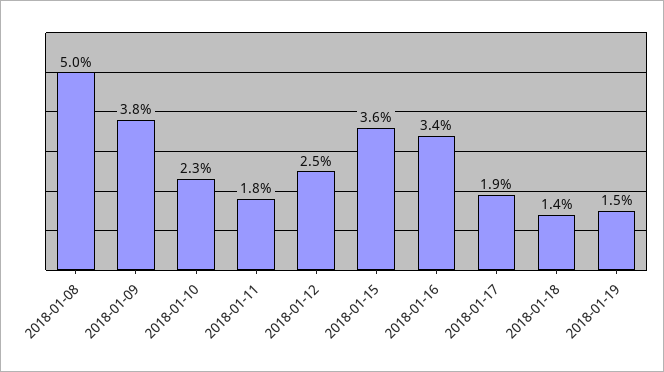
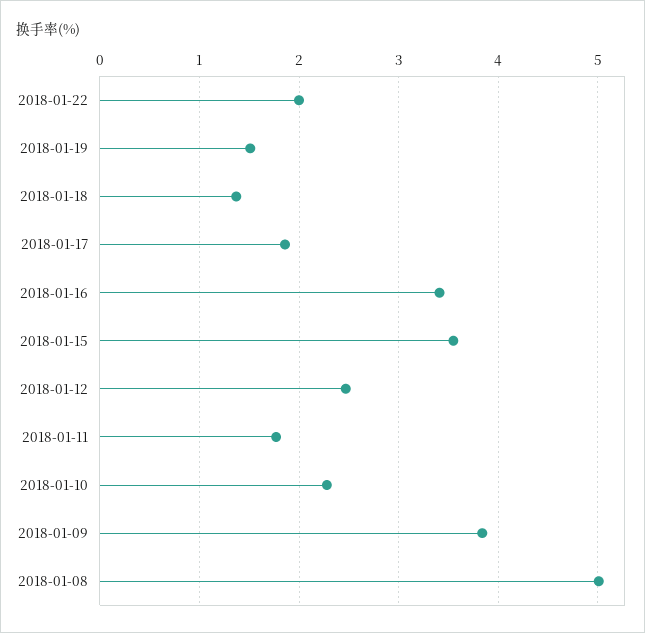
2018-01-22: none -> 2

